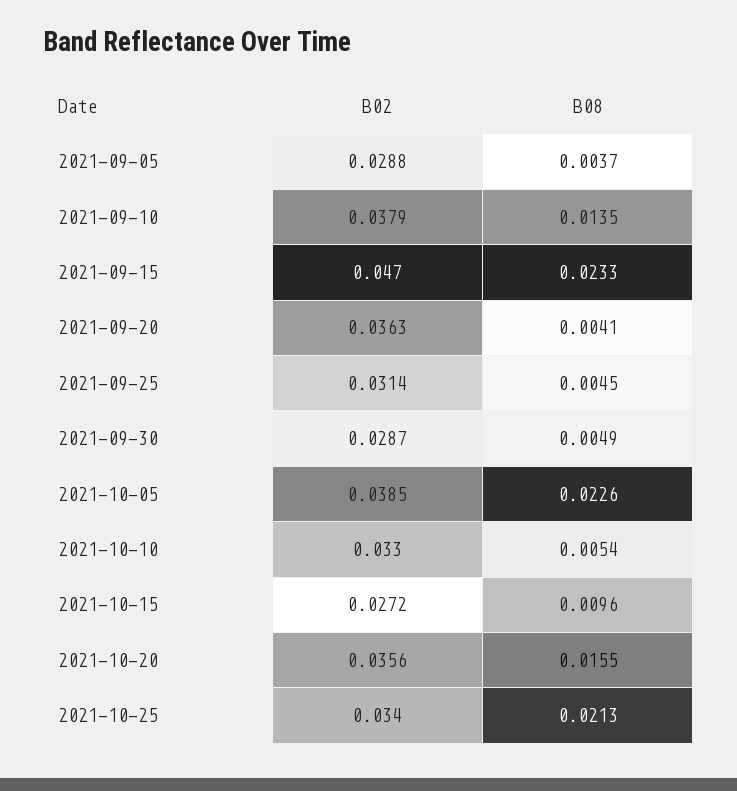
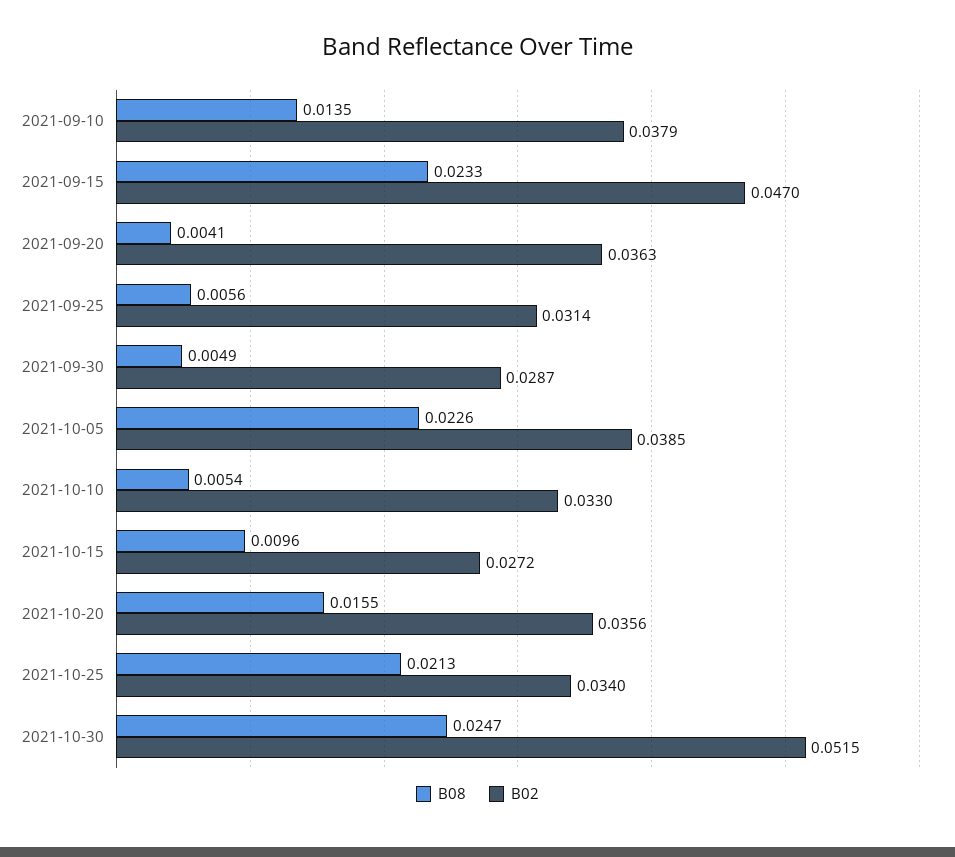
B02, 2021-09-05: 0.0288 -> none
B08, 2021-09-05: 0.0037 -> none
B08, 2021-09-25: 0.0045 -> 0.0056
B08, 2021-10-30: none -> 0.0247
B02, 2021-10-30: none -> 0.0515

